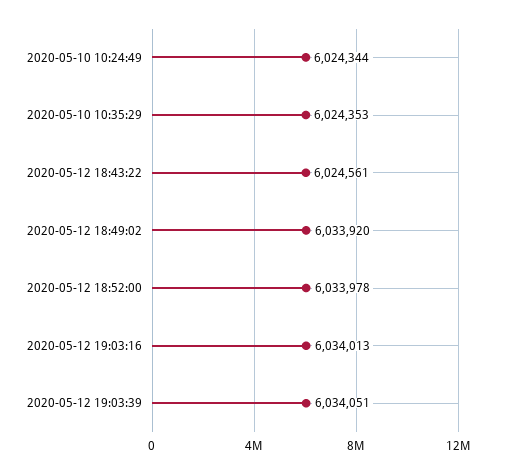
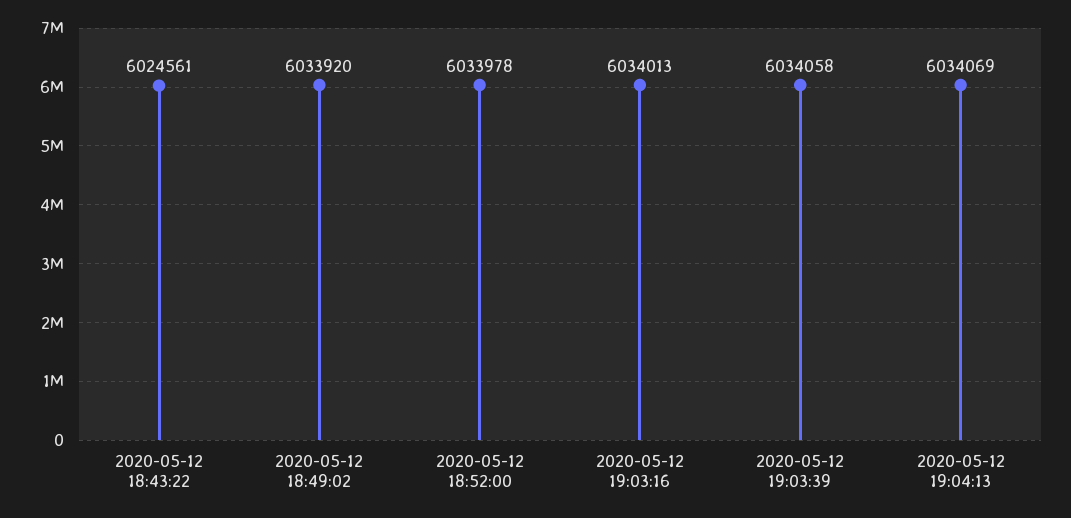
2020-05-10 10:24:49: 6024344 -> none
2020-05-10 10:35:29: 6024353 -> none
2020-05-12 19:03:39: 6034051 -> 6034058
2020-05-12 19:04:13: none -> 6034069

